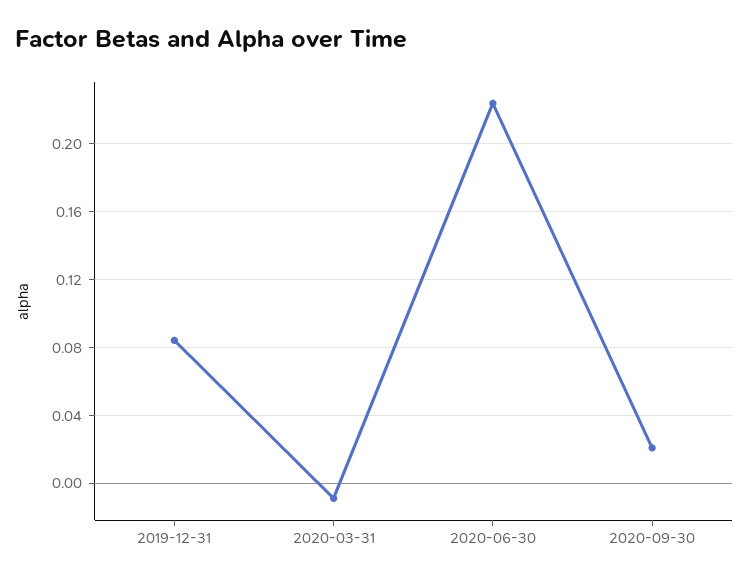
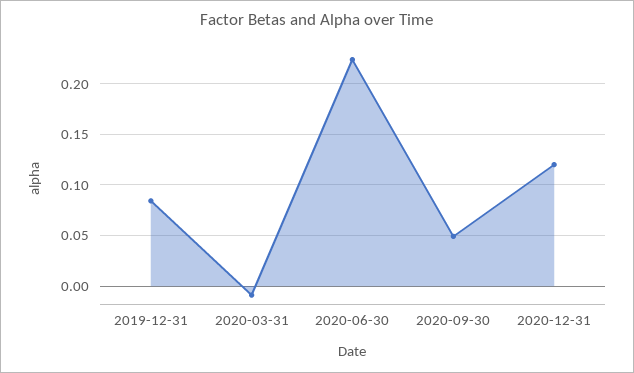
2020-09-30: 0.02 -> 0.05
2020-12-31: none -> 0.12

